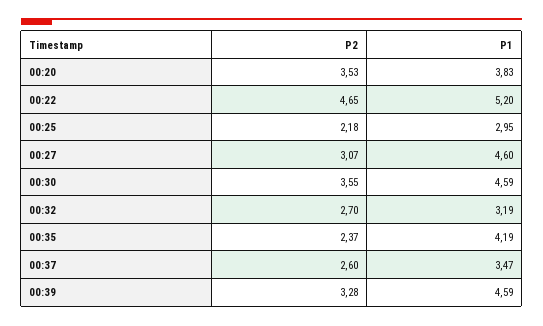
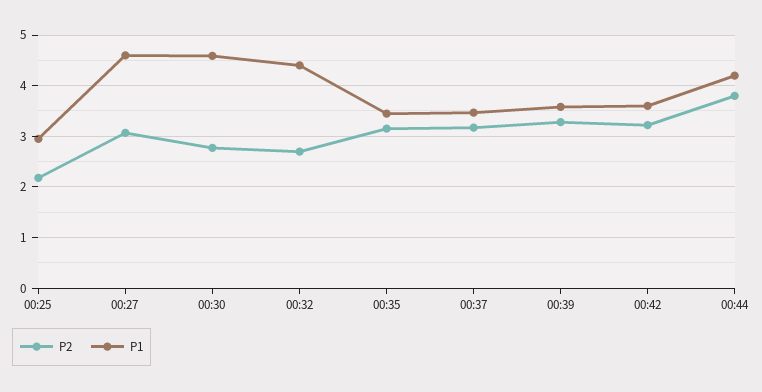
P2, 00:20: 3.53 -> none
P1, 00:20: 3.83 -> none
P2, 00:22: 4.65 -> none
P1, 00:22: 5.2 -> none
P2, 00:30: 3.55 -> 2.8
P1, 00:32: 3.19 -> 4.4
P2, 00:35: 2.37 -> 3.2
P1, 00:35: 4.19 -> 3.4
P2, 00:37: 2.6 -> 3.2
P1, 00:39: 4.59 -> 3.6
P2, 00:42: none -> 3.2
P1, 00:42: none -> 3.6
P2, 00:44: none -> 3.8
P1, 00:44: none -> 4.2

